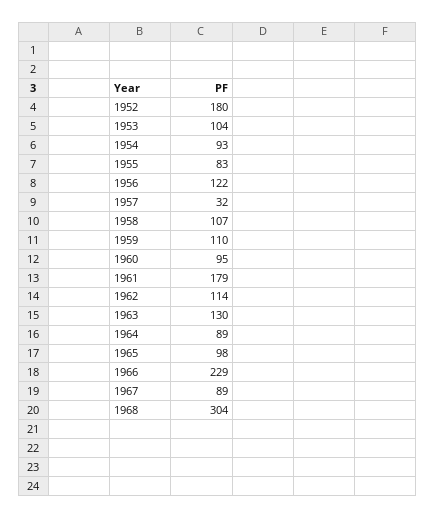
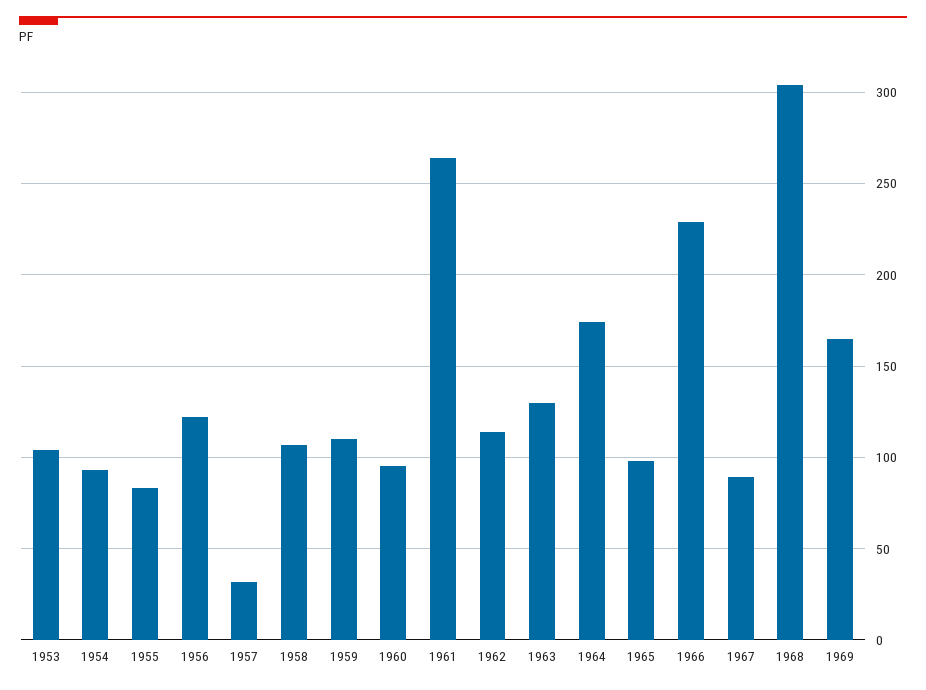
1952: 180 -> none
1961: 179 -> 265
1964: 89 -> 175
1969: none -> 165

